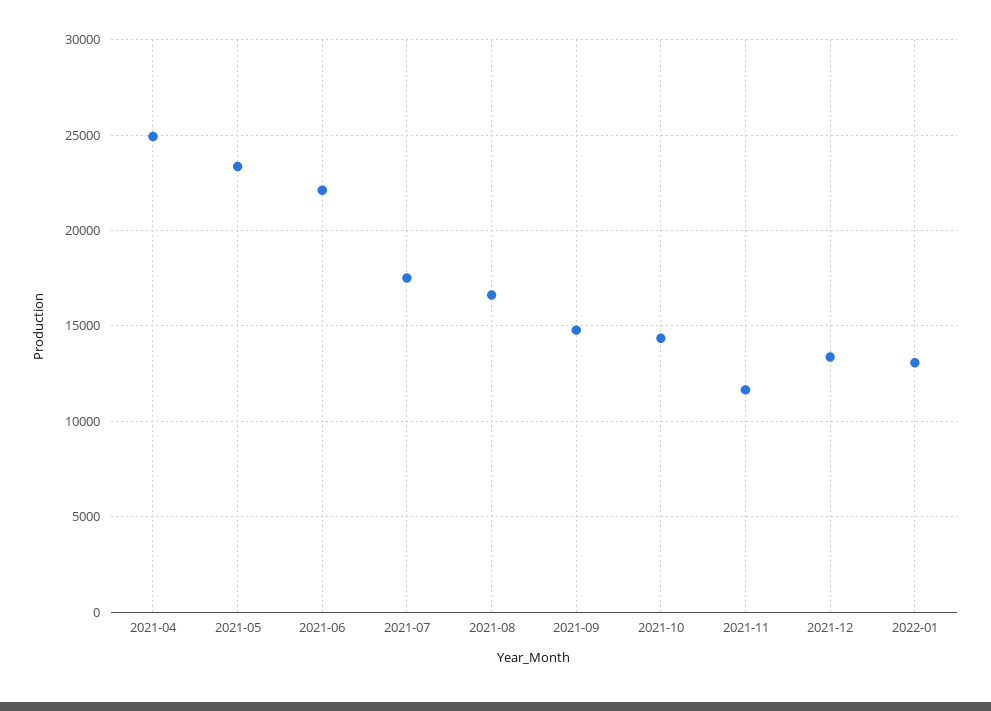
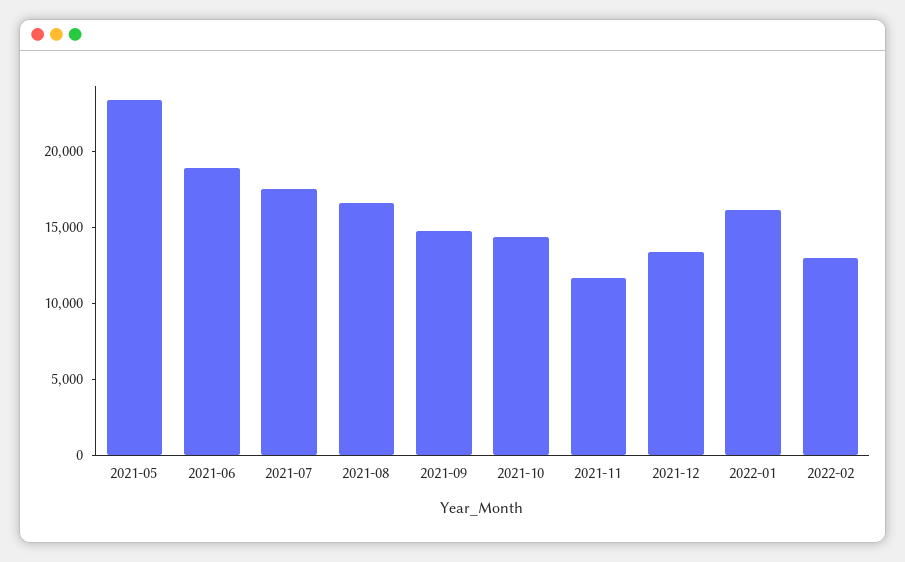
2021-04: 25000 -> none
2021-06: 22000 -> 19000
2022-01: 13000 -> 16000
2022-02: none -> 13000

